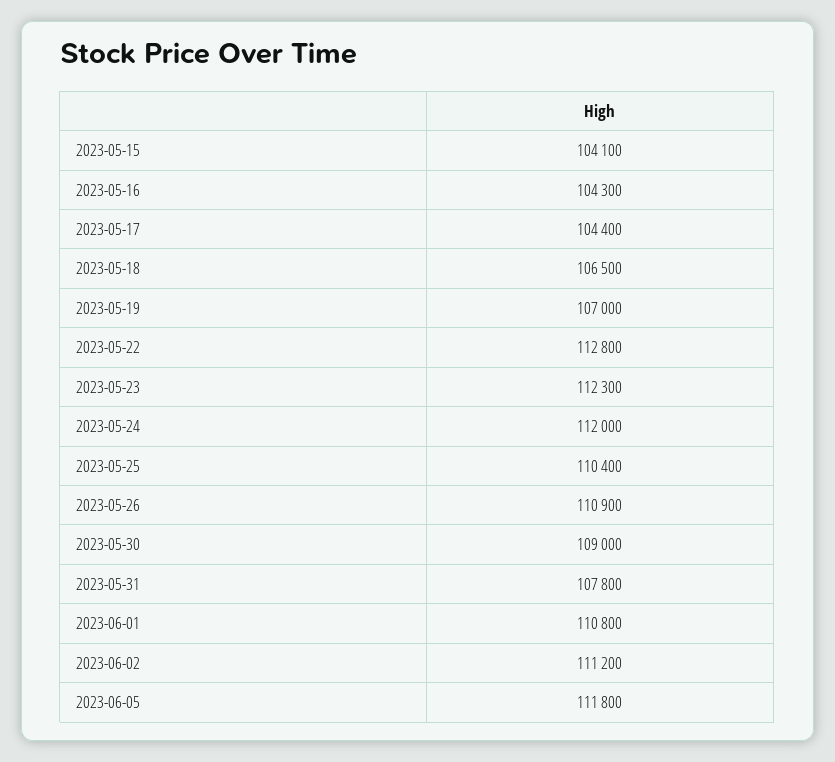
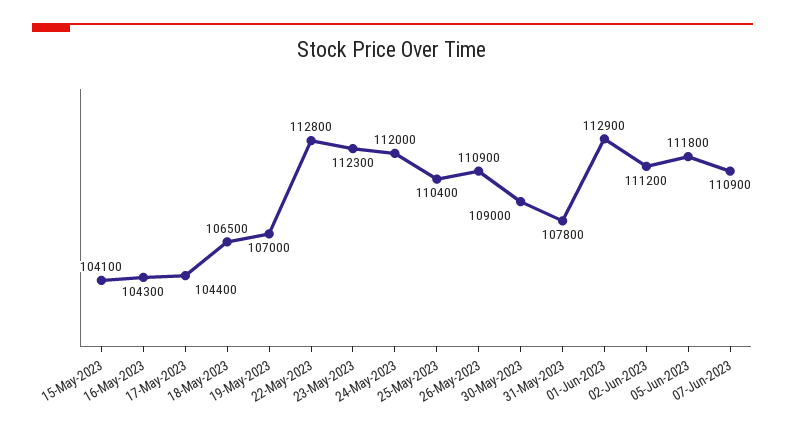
2023-06-01: 110800 -> 112900
07-Jun-2023: none -> 110900

